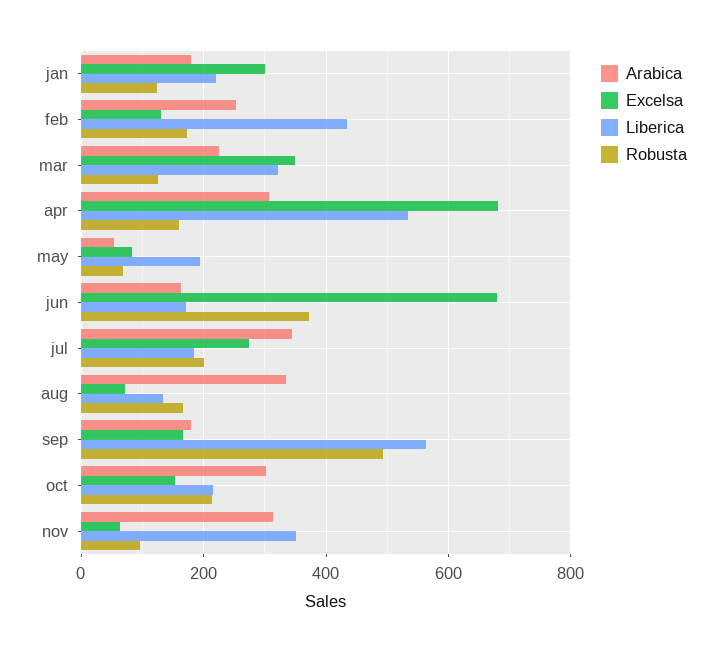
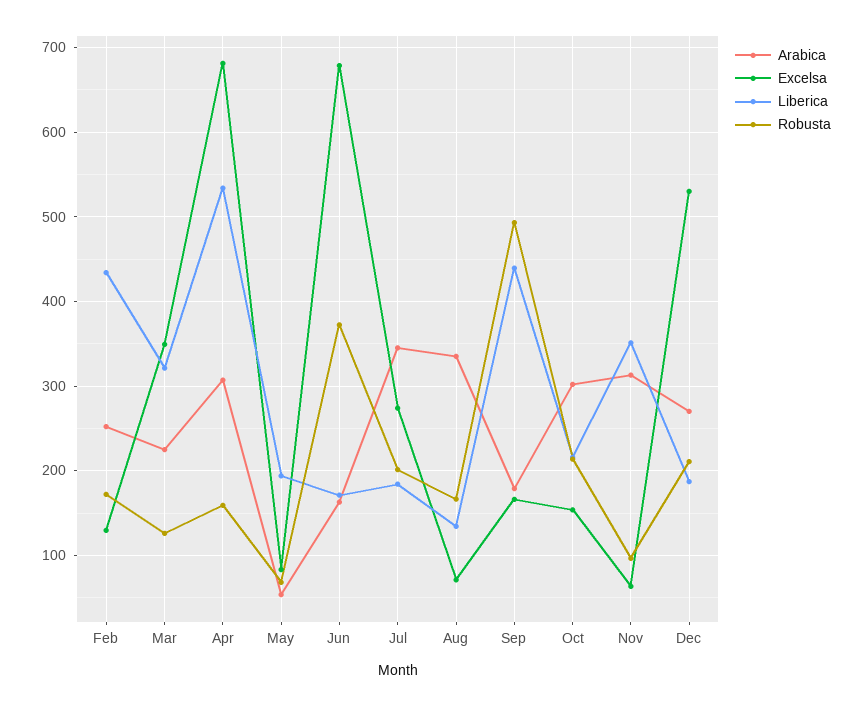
Arabica, jan: 180 -> none
Excelsa, jan: 300 -> none
Liberica, jan: 220 -> none
Robusta, jan: 120 -> none
Liberica, sep: 560 -> 440
Arabica, Dec: none -> 270
Excelsa, Dec: none -> 530
Liberica, Dec: none -> 190
Robusta, Dec: none -> 210

